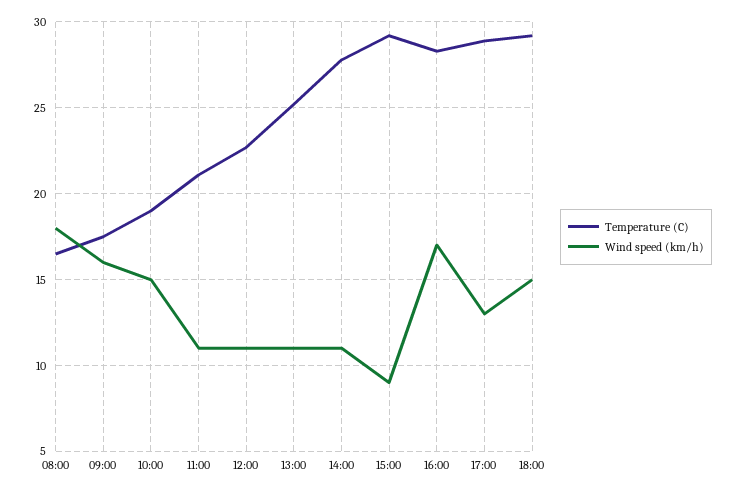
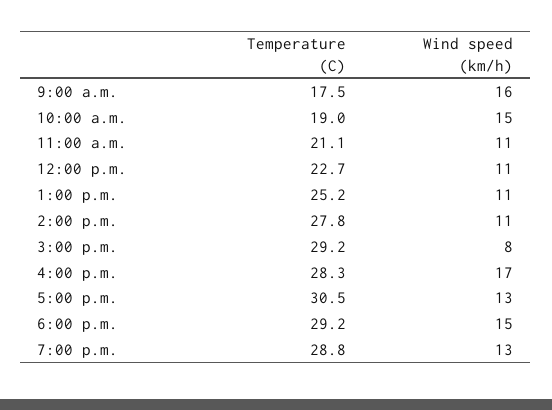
Temperature (C), 08:00: 16.5 -> none
Wind speed (km/h), 08:00: 18 -> none
Wind speed (km/h), 15:00: 9 -> 8
Temperature (C), 17:00: 29 -> 30.5
Temperature (C), 7:00 p.m.: none -> 28.8
Wind speed (km/h), 7:00 p.m.: none -> 13

